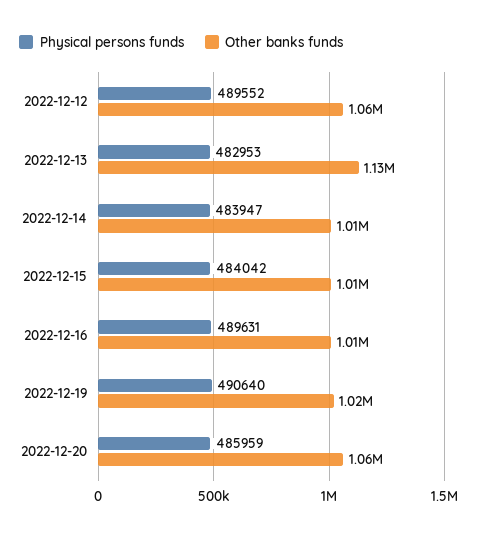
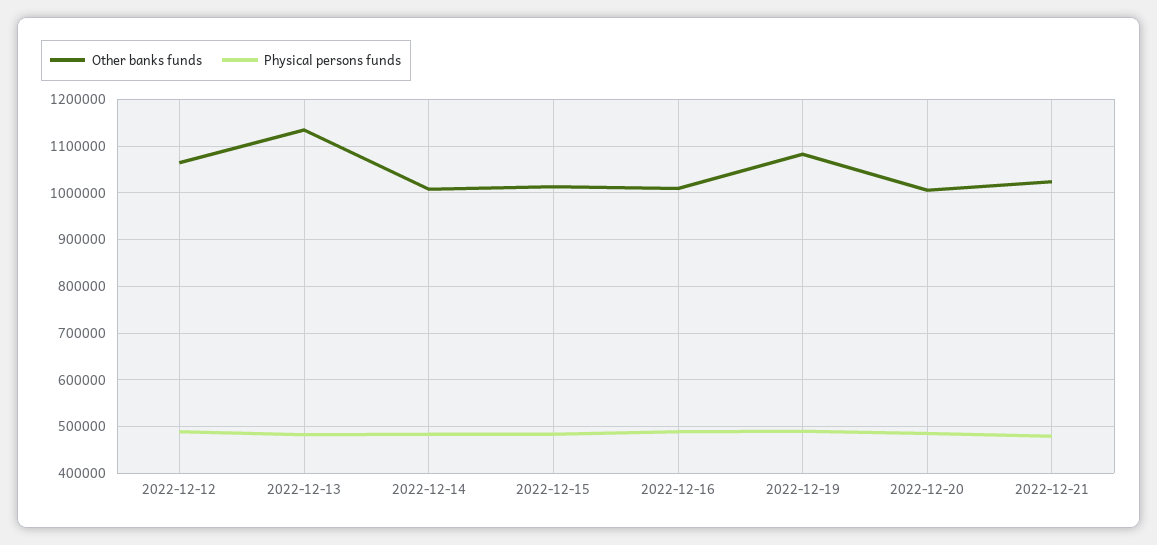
Other banks funds, 2022-12-19: 1020000 -> 1080000
Other banks funds, 2022-12-20: 1060000 -> 1000000
Other banks funds, 2022-12-21: none -> 1020000
Physical persons funds, 2022-12-21: none -> 480000

